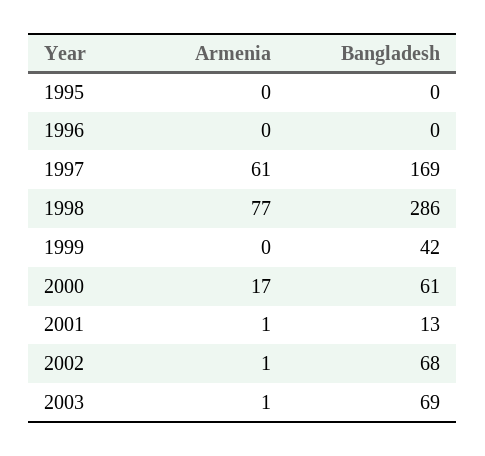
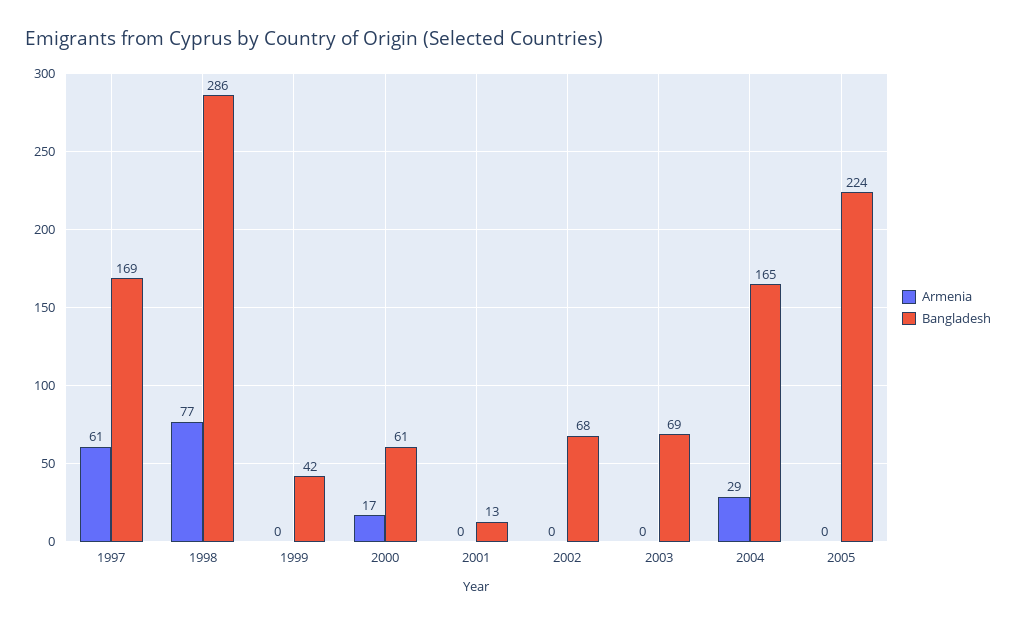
Armenia, 1995: 0 -> none
Bangladesh, 1995: 0 -> none
Armenia, 1996: 0 -> none
Bangladesh, 1996: 0 -> none
Armenia, 2001: 1 -> 0
Armenia, 2002: 1 -> 0
Armenia, 2003: 1 -> 0
Armenia, 2004: none -> 29
Bangladesh, 2004: none -> 165
Armenia, 2005: none -> 0
Bangladesh, 2005: none -> 224

